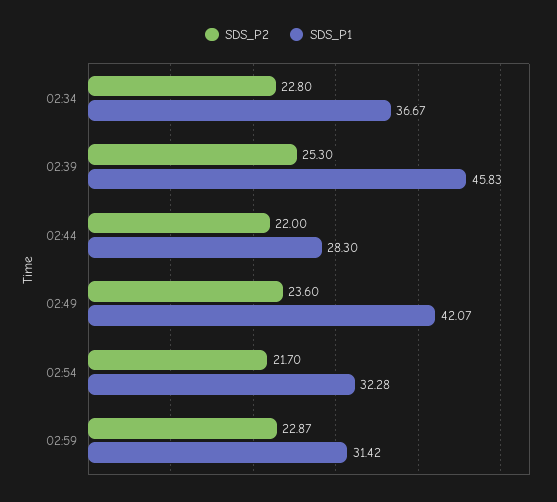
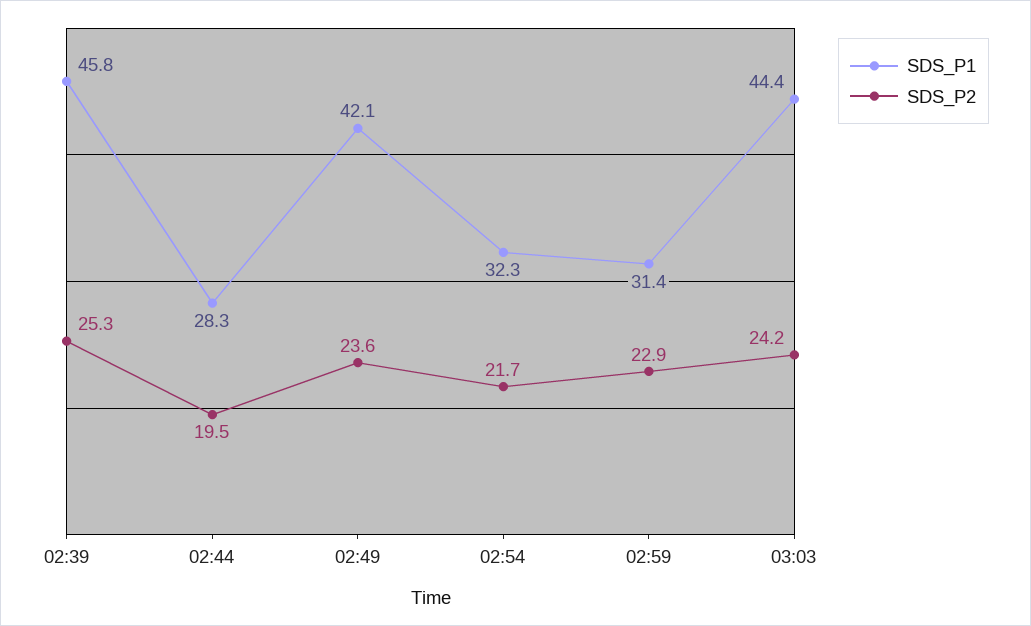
SDS_P2, 02:34: 22.8 -> none
SDS_P1, 02:34: 36.67 -> none
SDS_P2, 02:44: 22 -> 19.5
SDS_P1, 03:03: none -> 44.4
SDS_P2, 03:03: none -> 24.2

